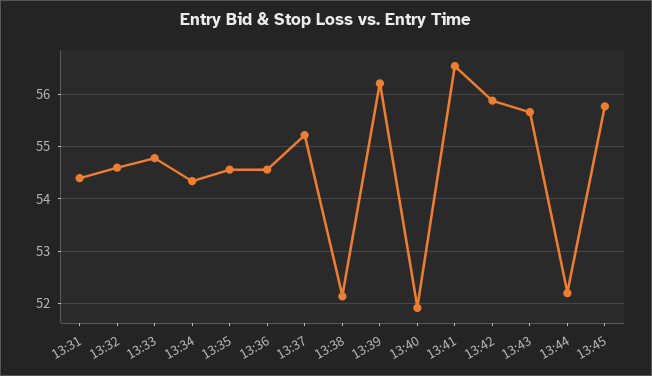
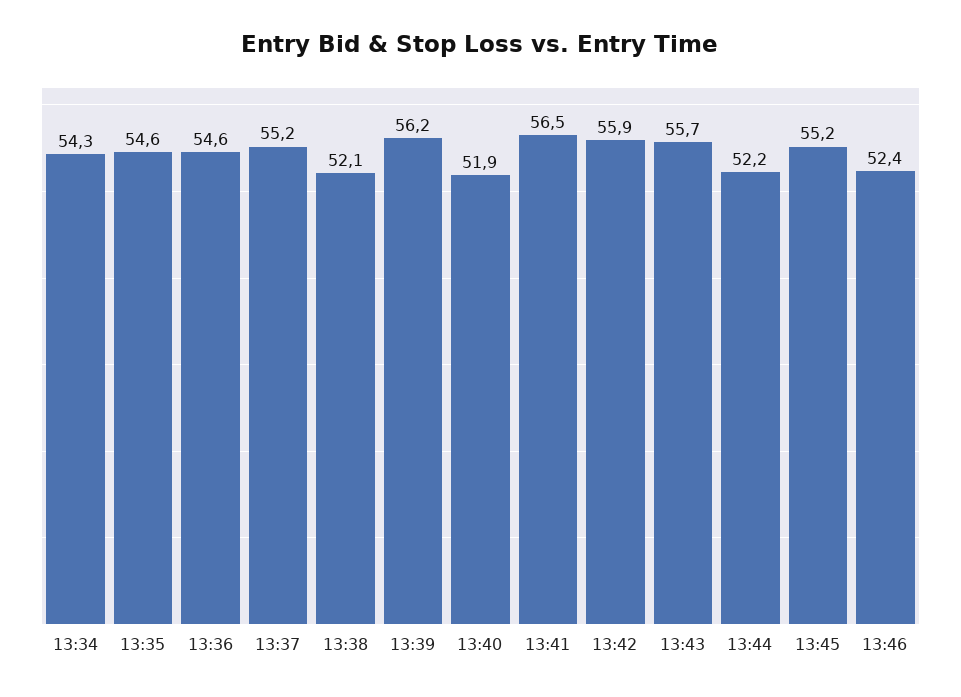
13:31: 54.4 -> none
13:32: 54.6 -> none
13:33: 54.8 -> none
13:45: 55.8 -> 55.2
13:46: none -> 52.4

